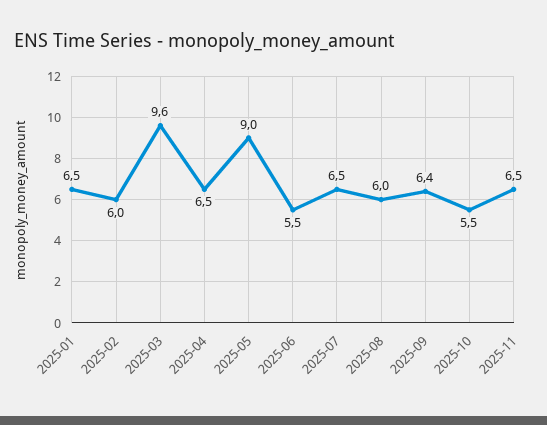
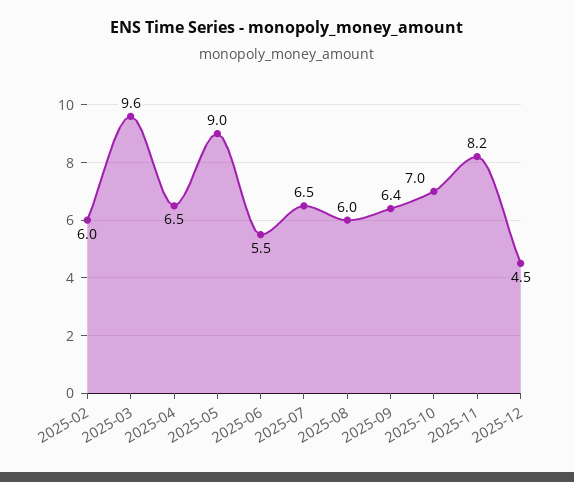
2025-01: 6.5 -> none
2025-10: 5.5 -> 7
2025-11: 6.5 -> 8.2
2025-12: none -> 4.5

